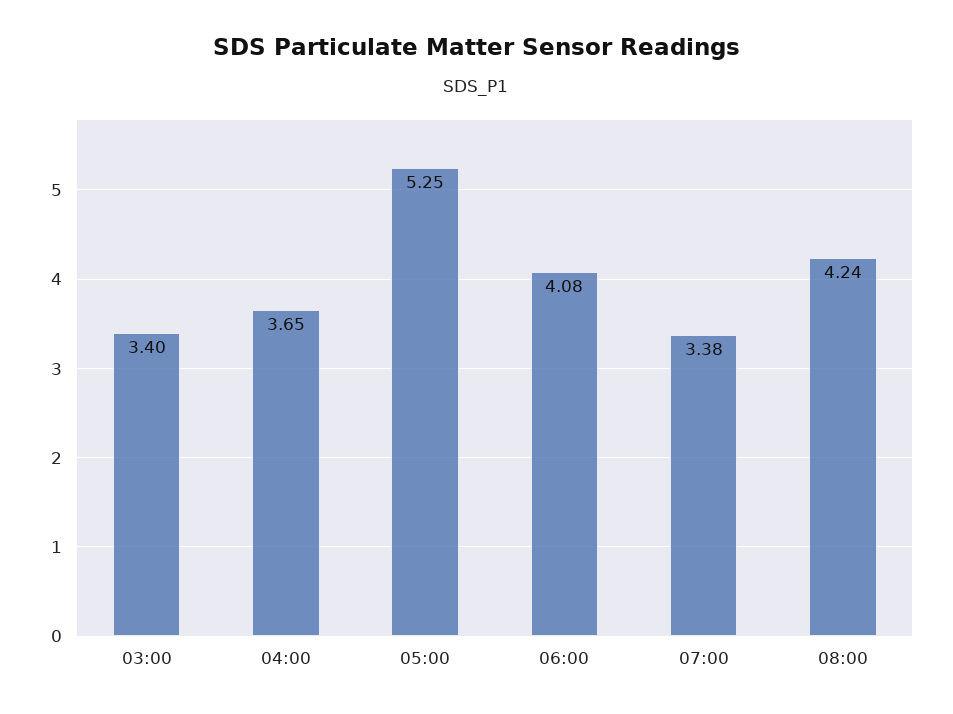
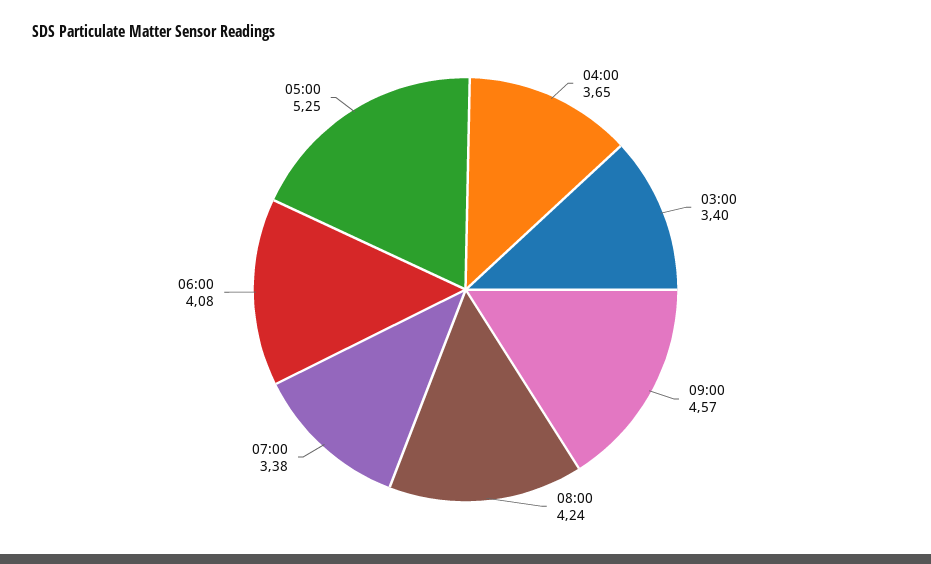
09:00: none -> 4.57

